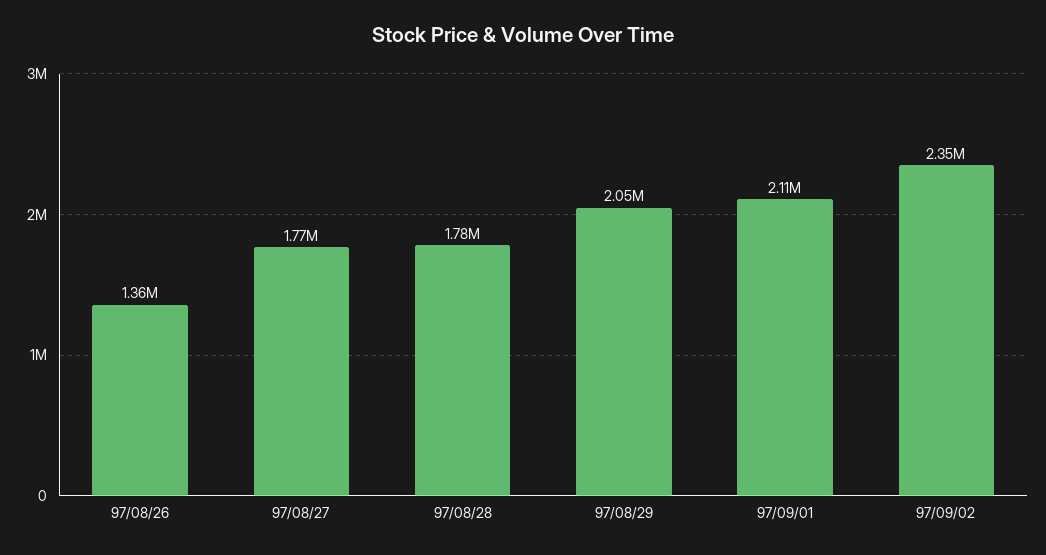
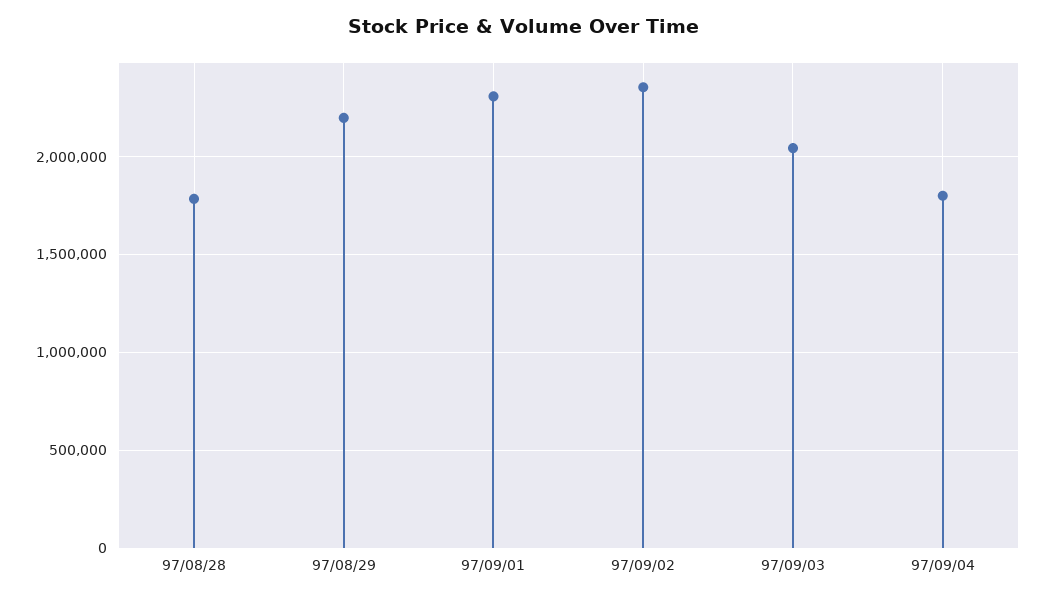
97/08/26: 1360000 -> none
97/08/27: 1770000 -> none
97/08/29: 2050000 -> 2200000
97/09/01: 2110000 -> 2300000
97/09/03: none -> 2050000
97/09/04: none -> 1800000

